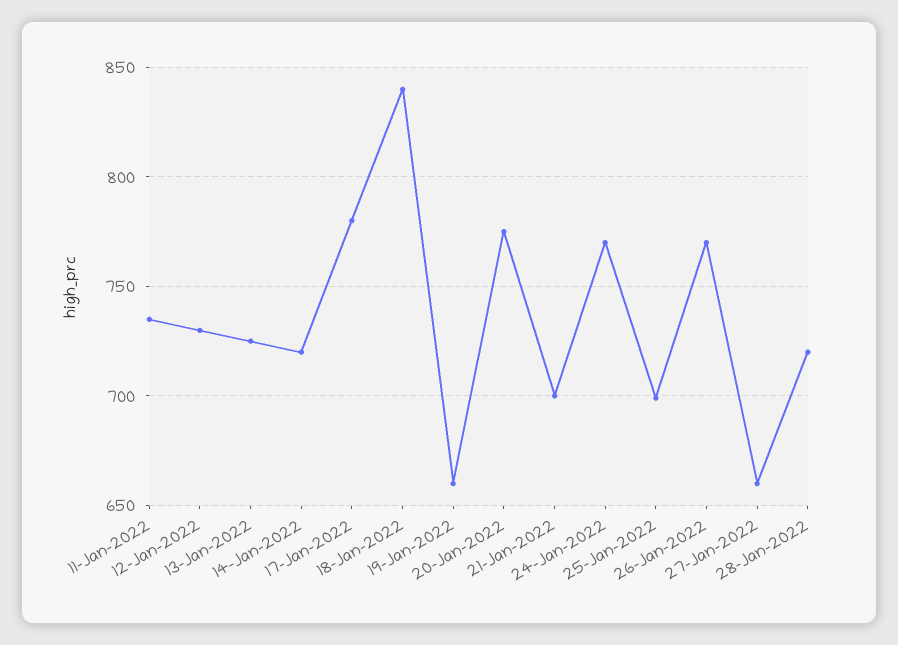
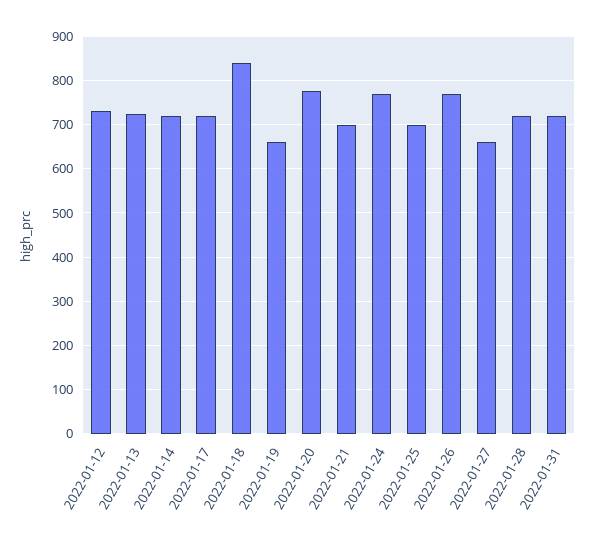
11-Jan-2022: 735 -> none
17-Jan-2022: 780 -> 720
2022-01-31: none -> 720

